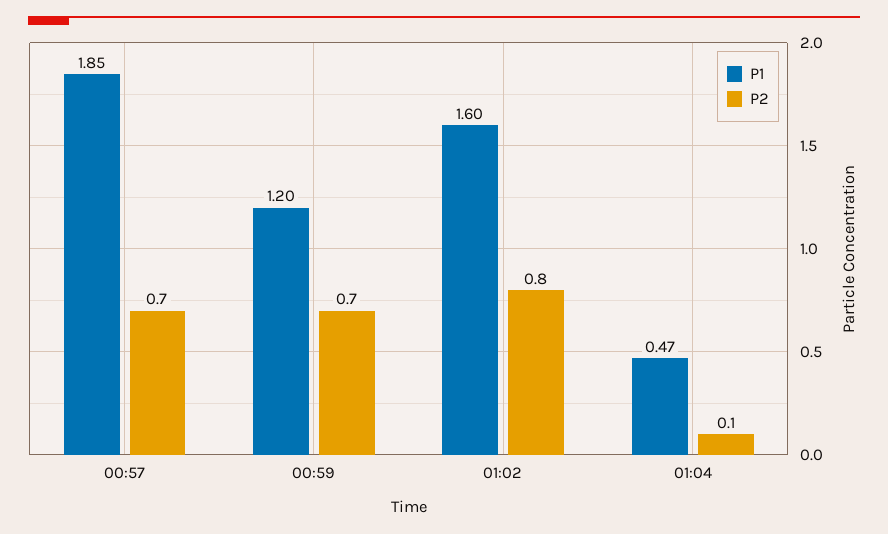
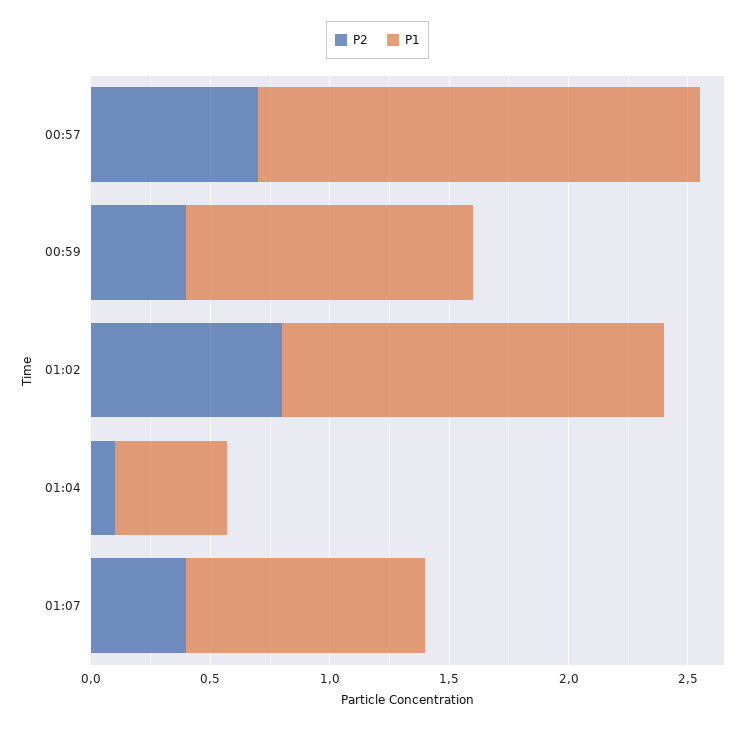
P2, 00:59: 0.7 -> 0.4
P2, 01:07: none -> 0.4
P1, 01:07: none -> 1

